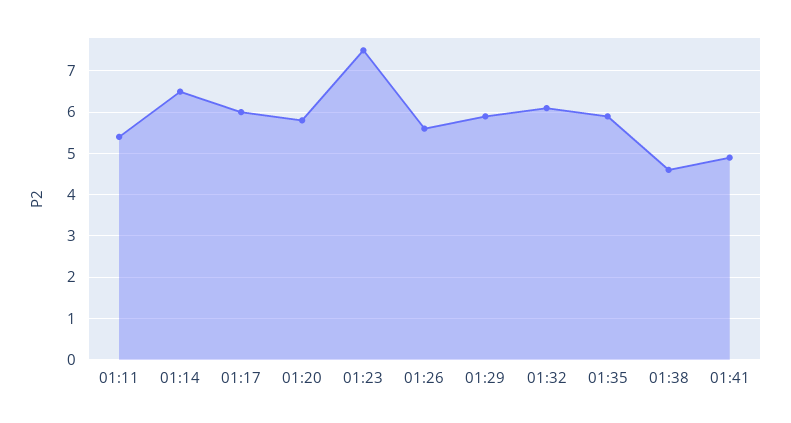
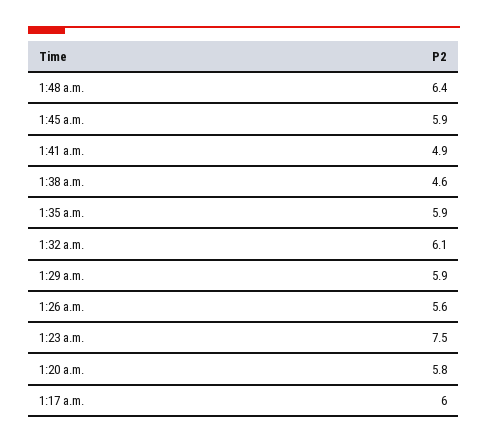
01:11: 5.5 -> none
01:14: 6.5 -> none
1:48 a.m.: none -> 6.4
1:45 a.m.: none -> 5.9

